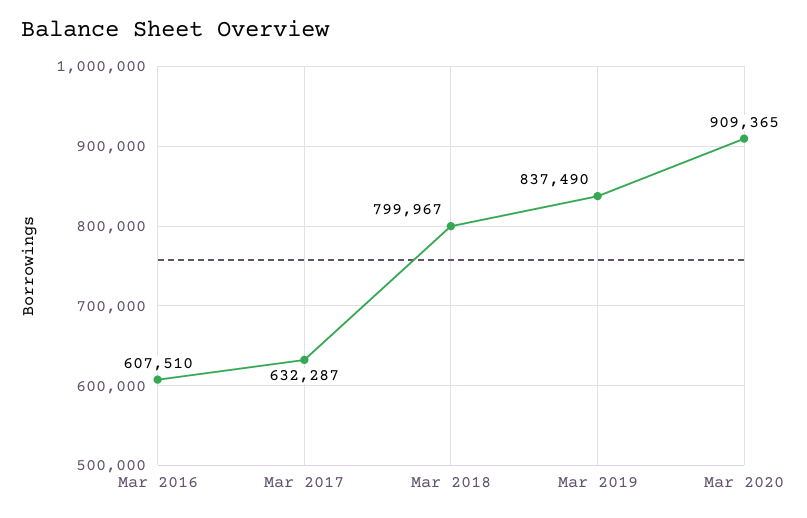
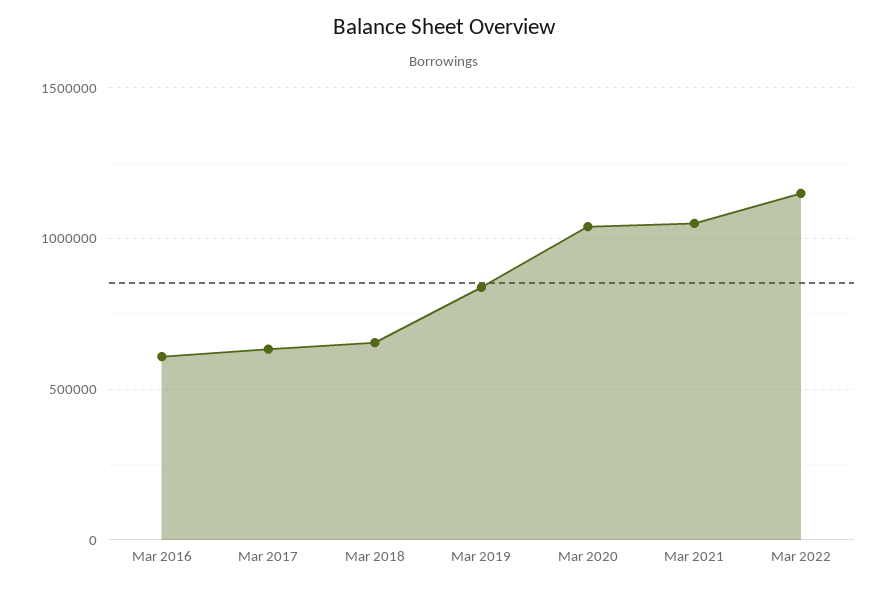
Mar 2018: 799967 -> 650000
Mar 2020: 909365 -> 1050000
Mar 2021: none -> 1050000
Mar 2022: none -> 1150000

